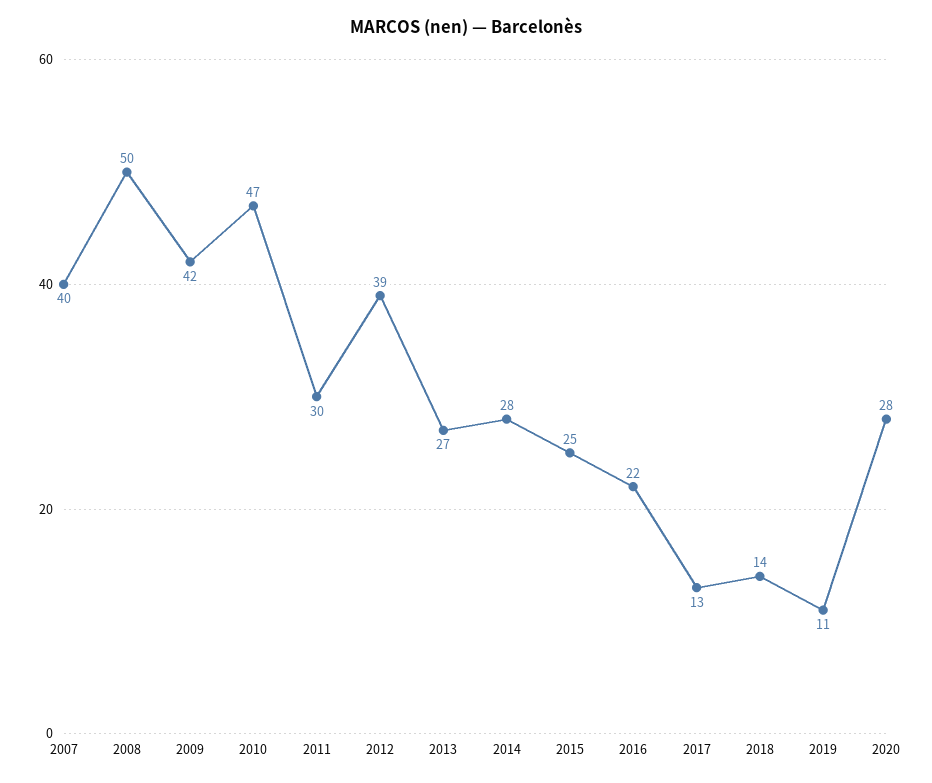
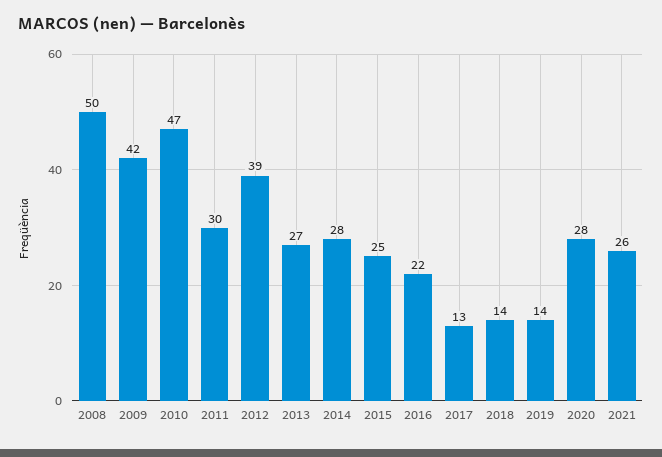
2007: 40 -> none
2019: 11 -> 14
2021: none -> 26

